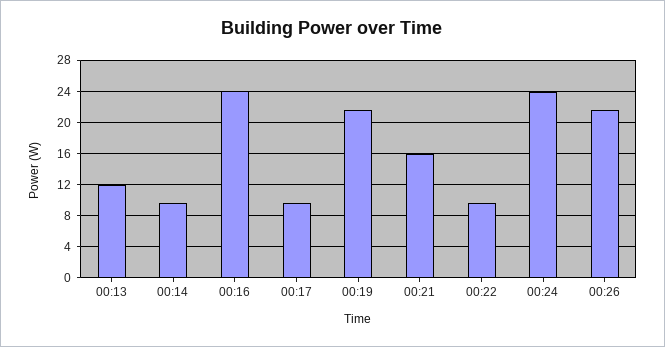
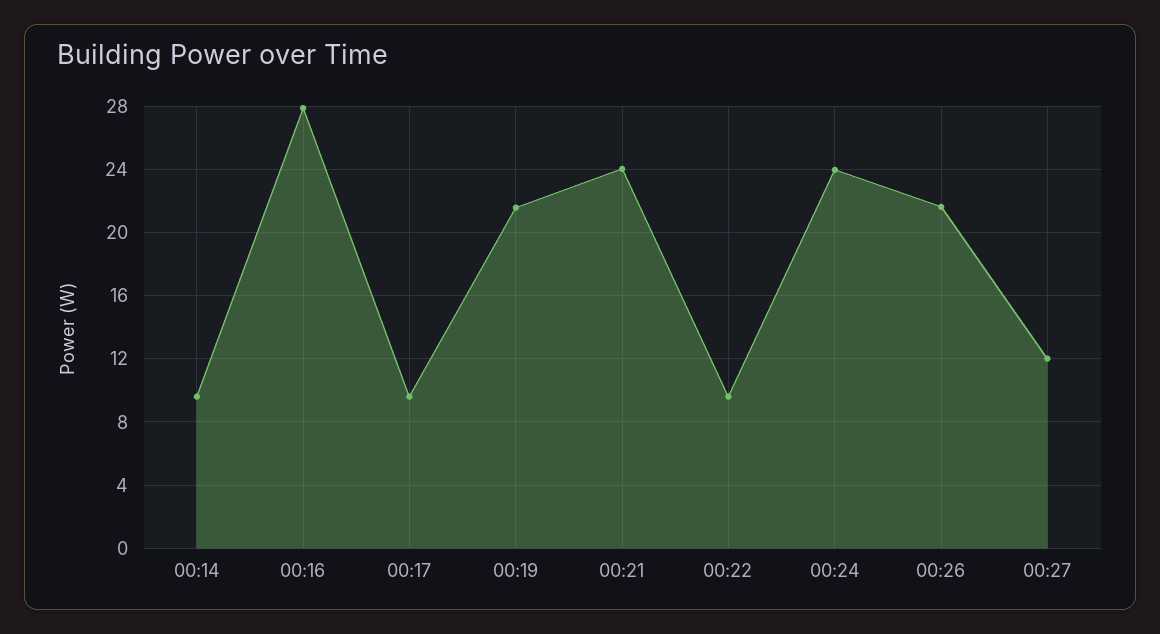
00:13: 12 -> none
00:16: 24 -> 28
00:21: 16 -> 24
00:27: none -> 12

